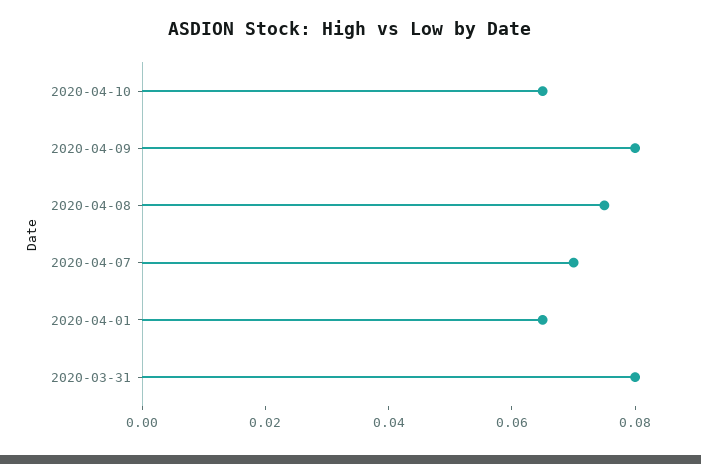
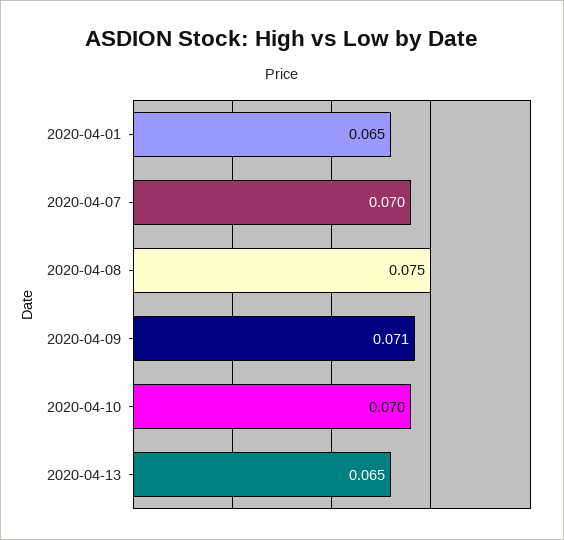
2020-04-10: 0.065 -> 0.07
2020-04-09: 0.08 -> 0.071
2020-03-31: 0.08 -> none
2020-04-13: none -> 0.065

